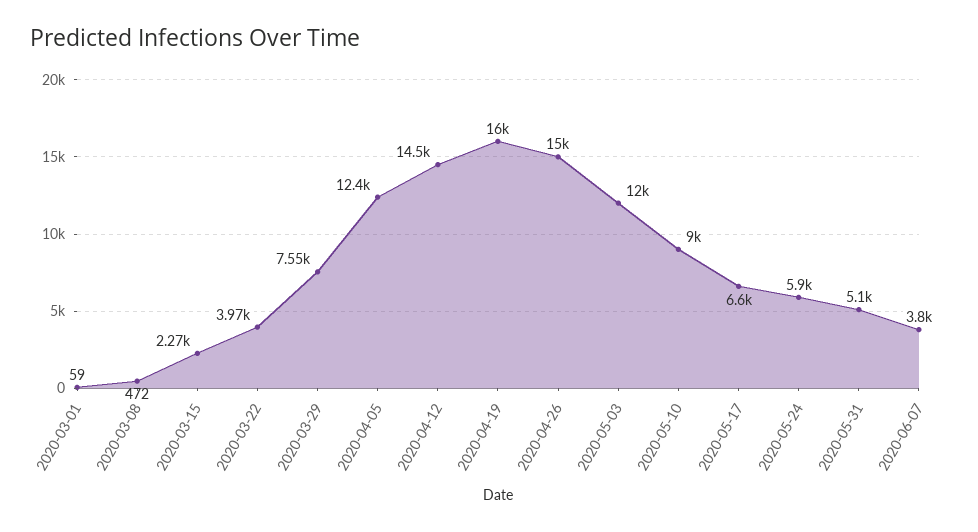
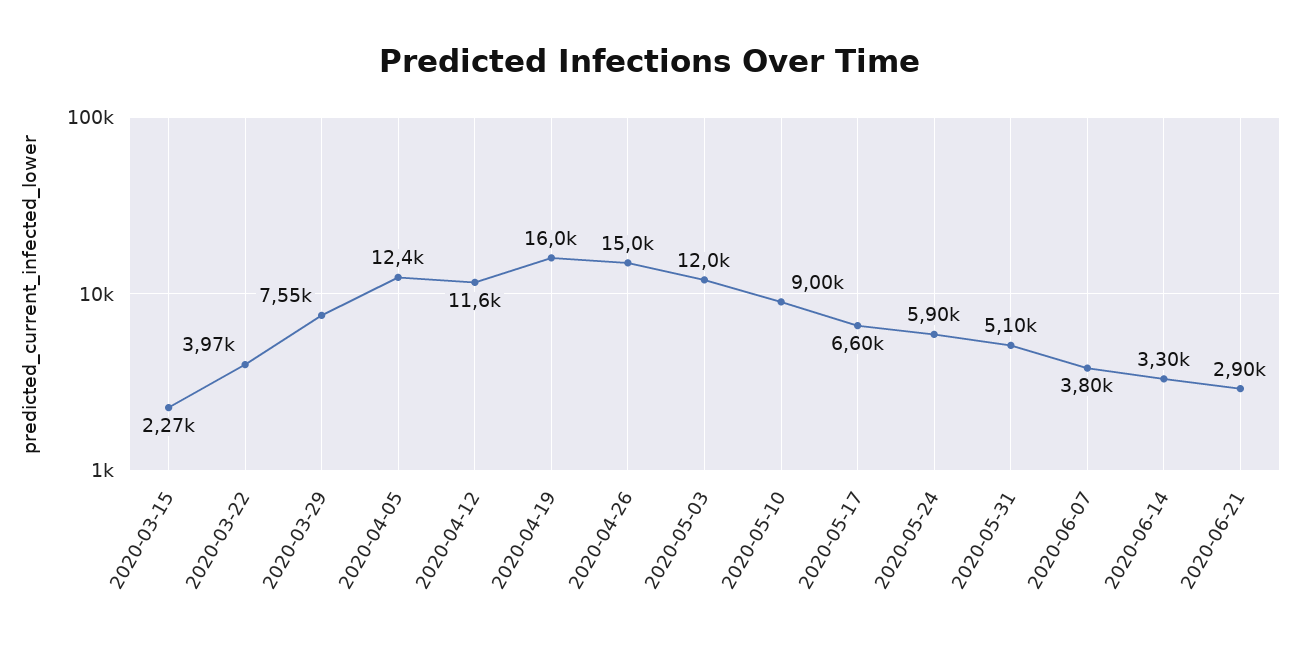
2020-03-01: 59 -> none
2020-03-08: 472 -> none
2020-04-12: 14500 -> 11600
2020-06-14: none -> 3300
2020-06-21: none -> 2900

